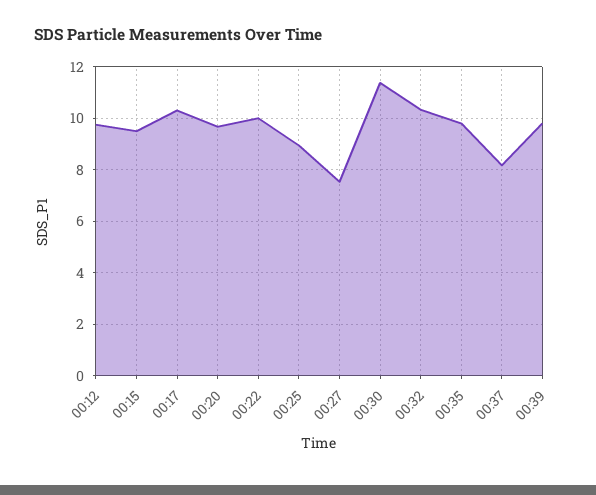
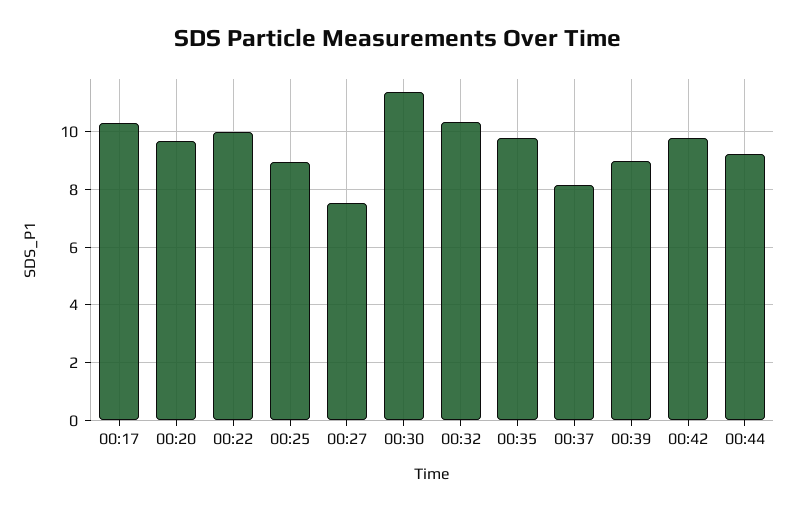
00:12: 9.75 -> none
00:15: 9.5 -> none
00:39: 9.75 -> 9
00:42: none -> 9.75
00:44: none -> 9.25

